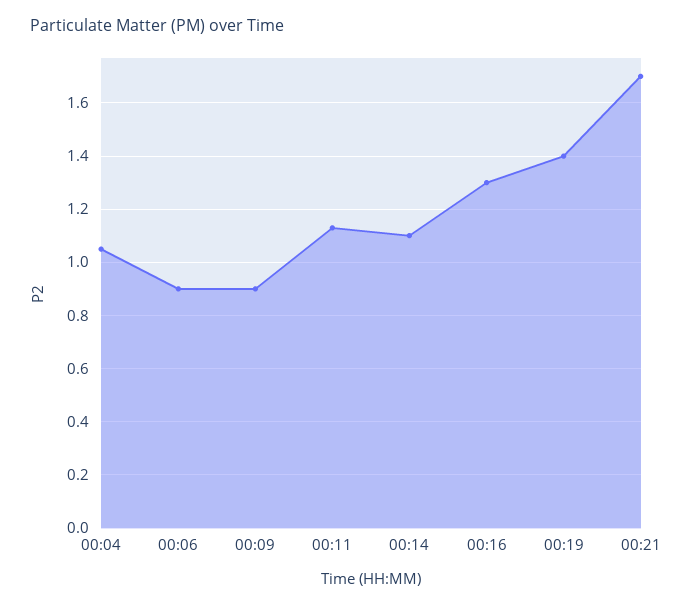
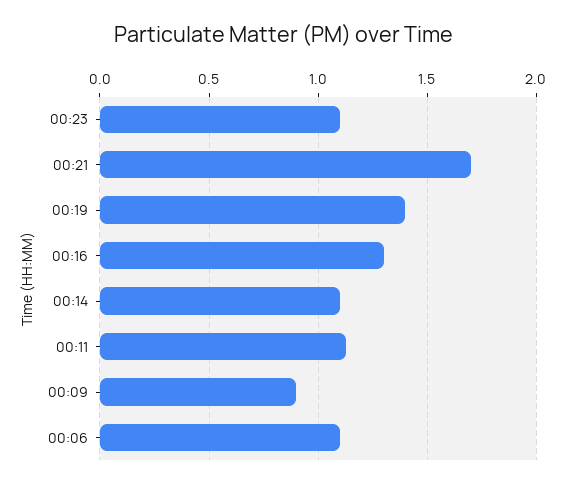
00:04: 1.05 -> none
00:06: 0.9 -> 1.1
00:23: none -> 1.1

